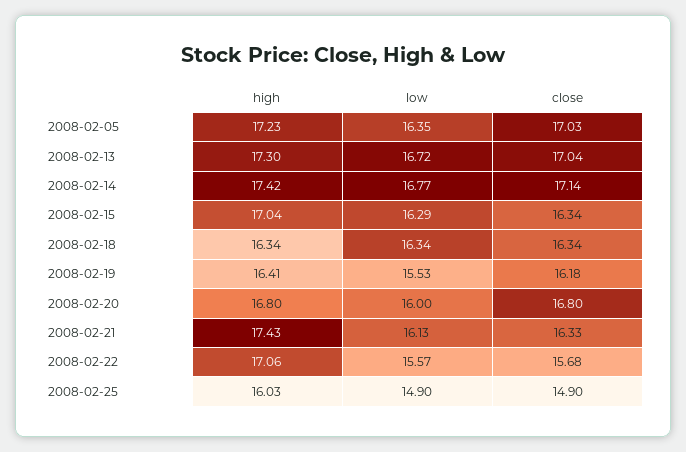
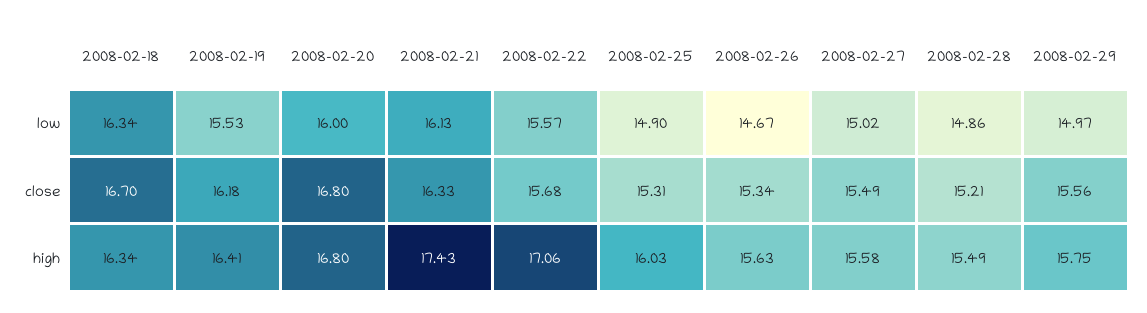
high, 2008-02-05: 17.23 -> none
low, 2008-02-05: 16.35 -> none
close, 2008-02-05: 17.03 -> none
high, 2008-02-13: 17.3 -> none
low, 2008-02-13: 16.72 -> none
close, 2008-02-13: 17.04 -> none
high, 2008-02-14: 17.42 -> none
low, 2008-02-14: 16.77 -> none
close, 2008-02-14: 17.14 -> none
high, 2008-02-15: 17.04 -> none
low, 2008-02-15: 16.29 -> none
close, 2008-02-15: 16.34 -> none
close, 2008-02-18: 16.34 -> 16.7
close, 2008-02-25: 14.9 -> 15.31
low, 2008-02-26: none -> 14.67
low, 2008-02-27: none -> 15.02
low, 2008-02-28: none -> 14.86
low, 2008-02-29: none -> 14.97
close, 2008-02-26: none -> 15.34
close, 2008-02-27: none -> 15.49
close, 2008-02-28: none -> 15.21
close, 2008-02-29: none -> 15.56
high, 2008-02-26: none -> 15.63
high, 2008-02-27: none -> 15.58
high, 2008-02-28: none -> 15.49
high, 2008-02-29: none -> 15.75

